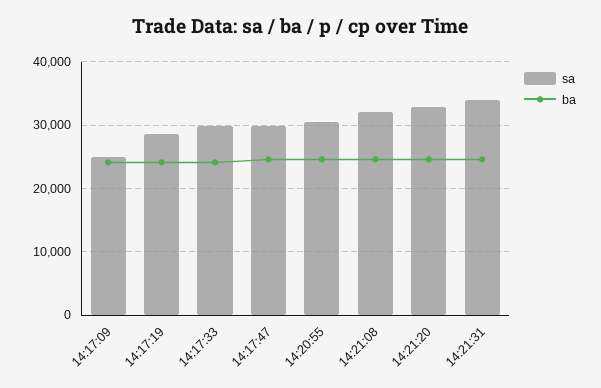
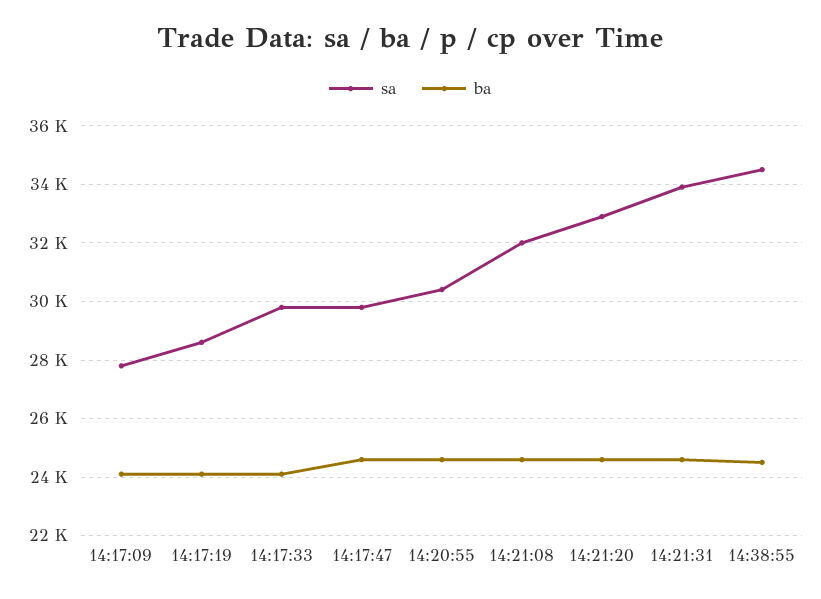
sa, 14:17:09: 25000 -> 27750
sa, 14:38:55: none -> 34500
ba, 14:38:55: none -> 24500

